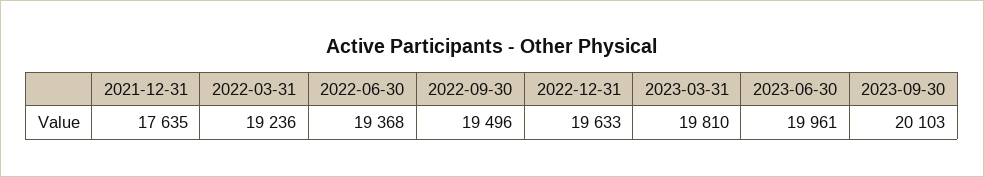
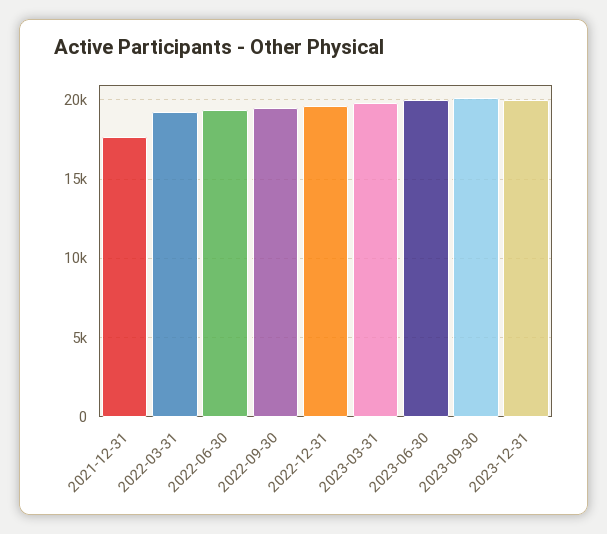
2023-12-31: none -> 20000

